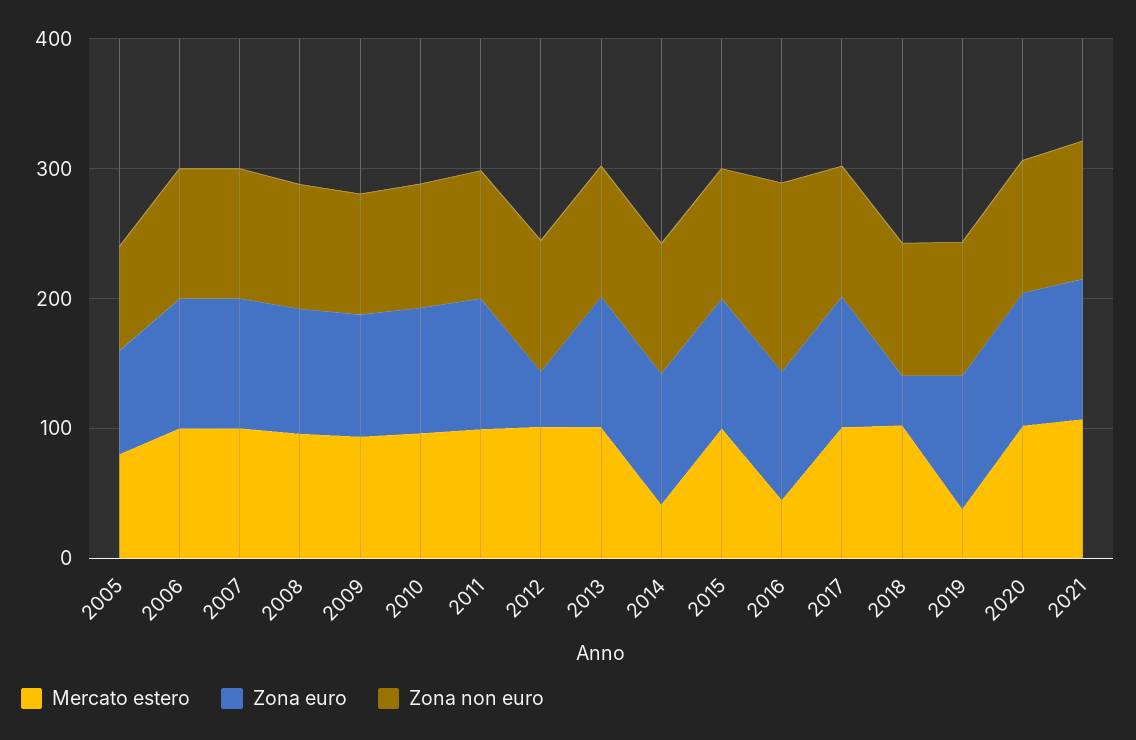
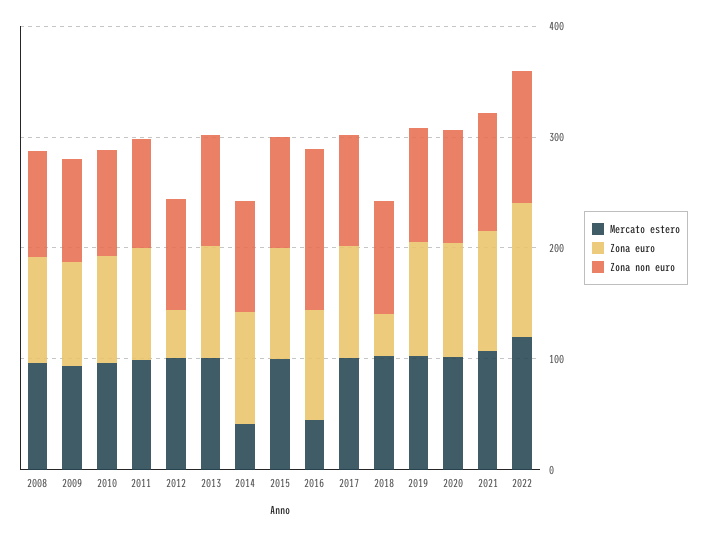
Mercato estero, 2005: 80 -> none
Zona euro, 2005: 80 -> none
Zona non euro, 2005: 80 -> none
Mercato estero, 2006: 100 -> none
Zona euro, 2006: 100 -> none
Zona non euro, 2006: 100 -> none
Mercato estero, 2007: 100 -> none
Zona euro, 2007: 100 -> none
Zona non euro, 2007: 100 -> none
Mercato estero, 2019: 40 -> 100
Mercato estero, 2022: none -> 120
Zona euro, 2022: none -> 120
Zona non euro, 2022: none -> 120

